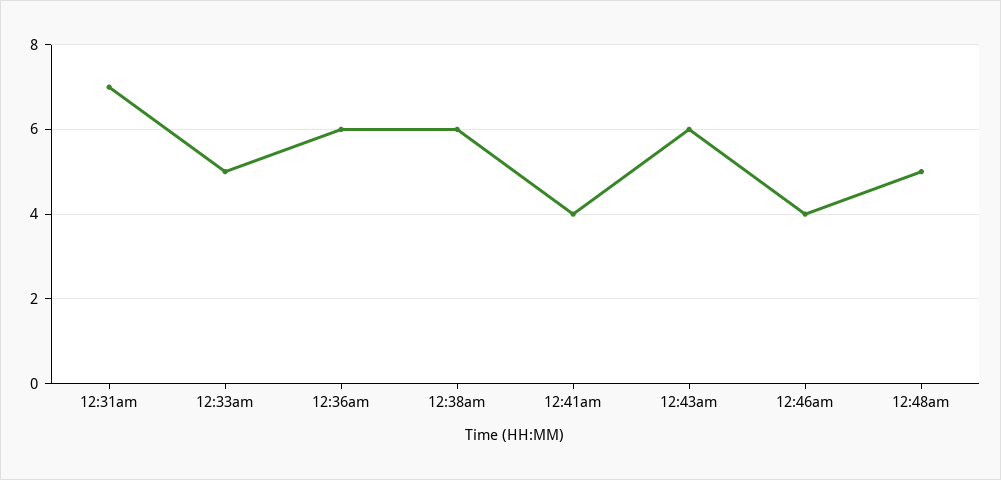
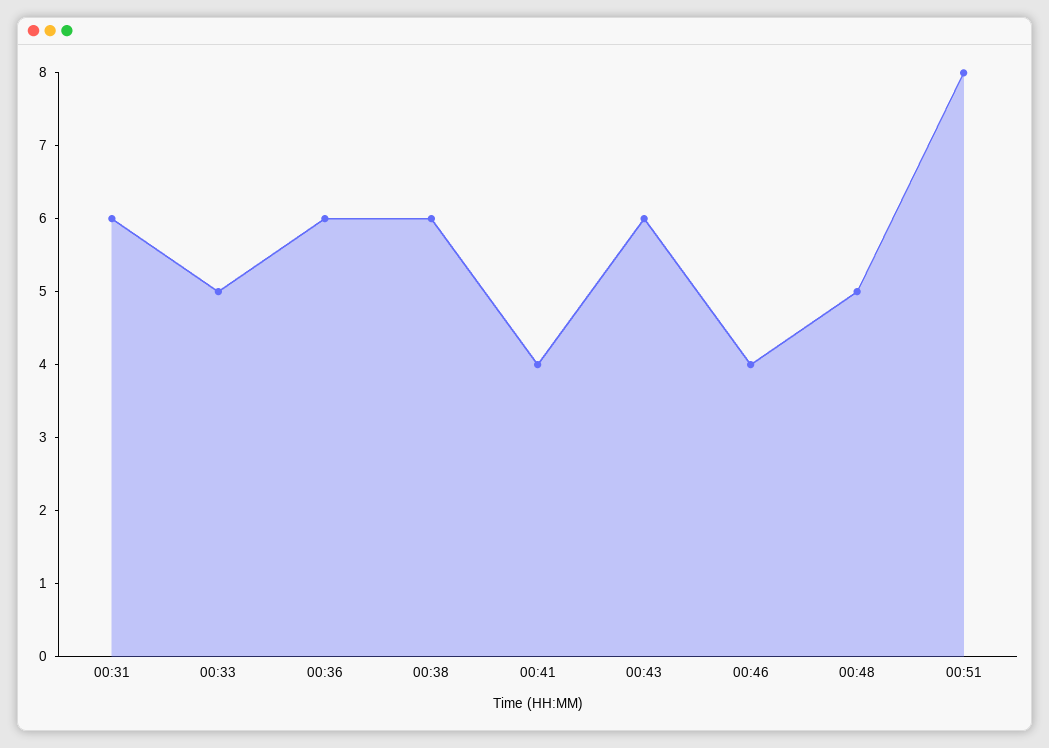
12:31am: 7 -> 6
00:51: none -> 8

